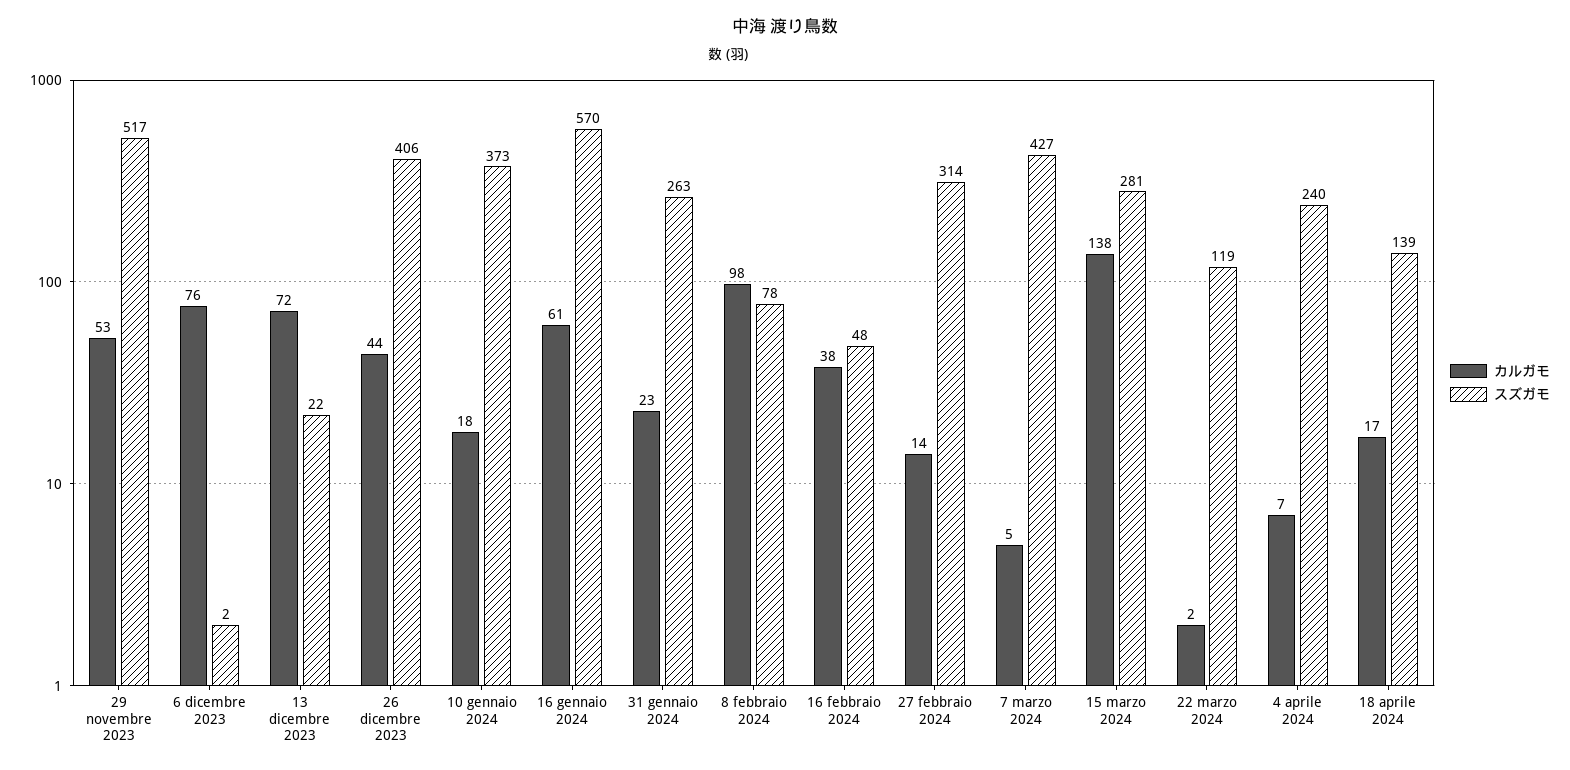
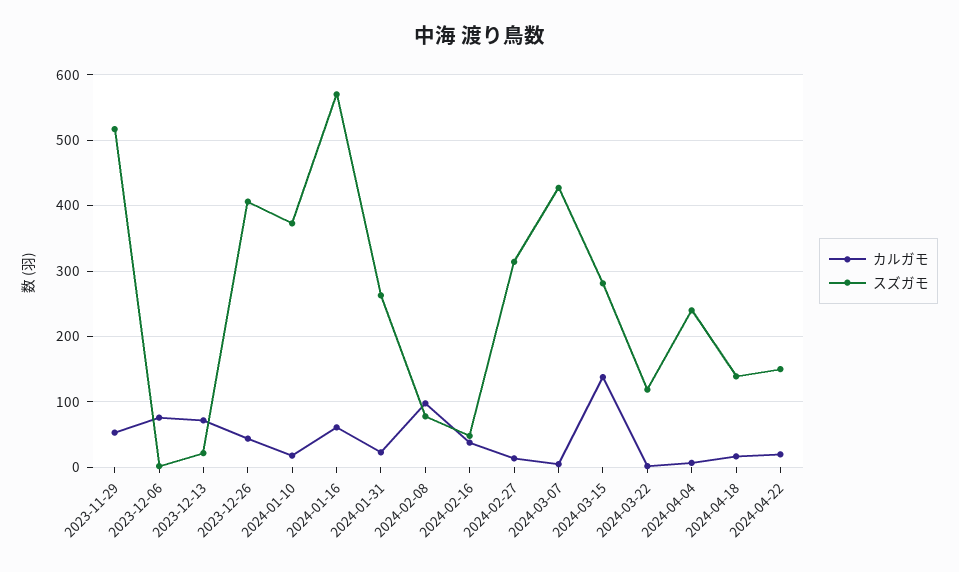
カルガモ, 2024-04-22: none -> 20
スズガモ, 2024-04-22: none -> 150

